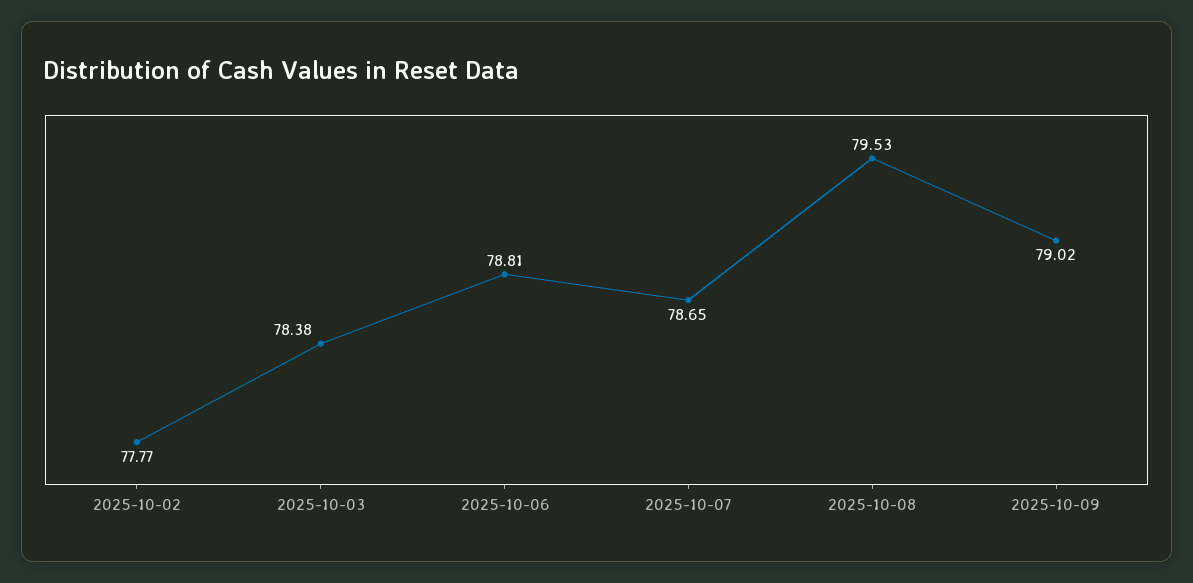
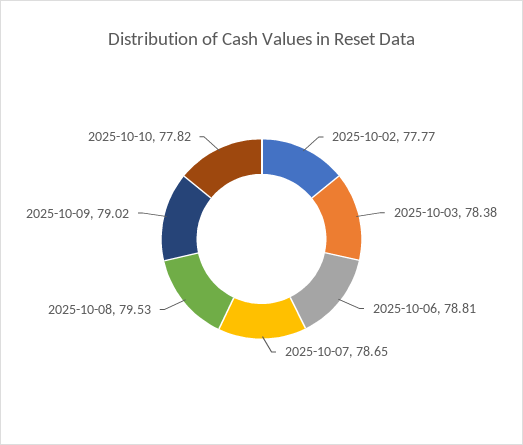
2025-10-10: none -> 77.82

